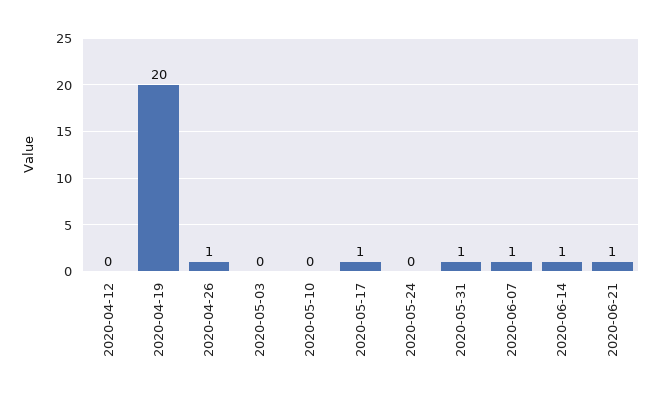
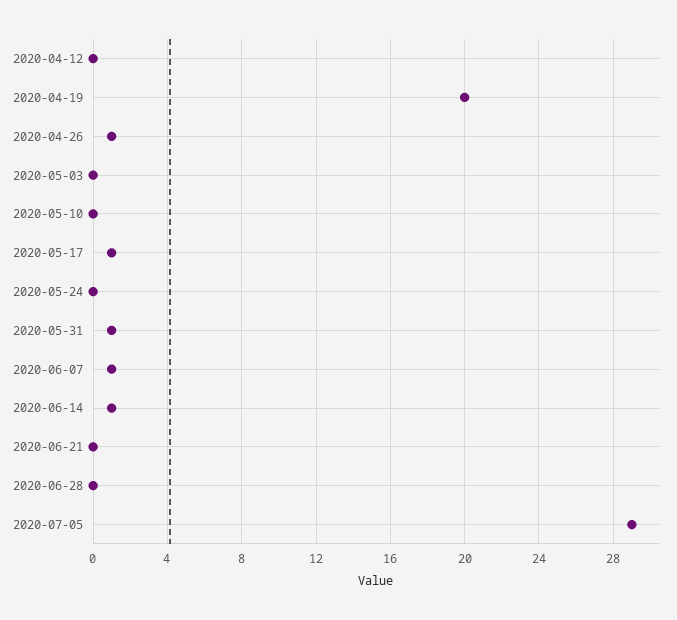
2020-06-21: 1 -> 0
2020-06-28: none -> 0
2020-07-05: none -> 29

